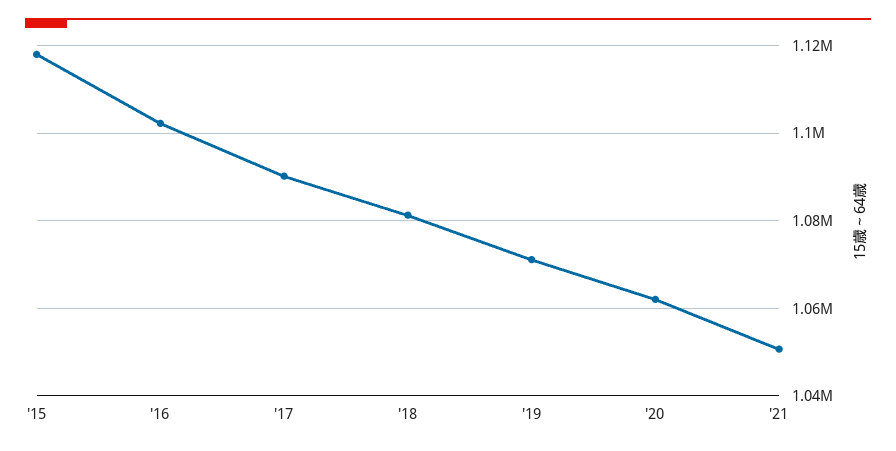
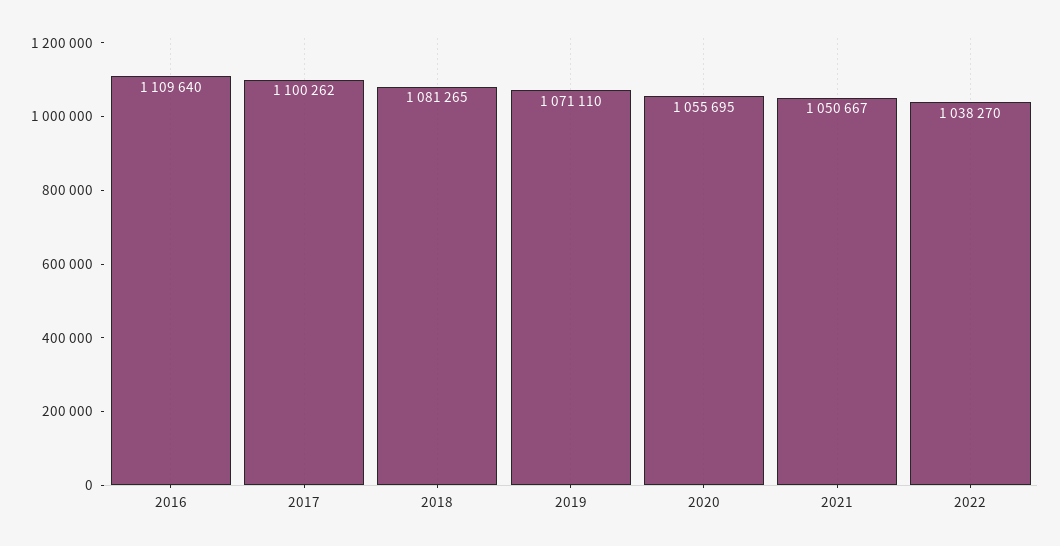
'15: 1118000 -> none
'16: 1102000 -> 1109640
'17: 1090000 -> 1100262
'20: 1062000 -> 1055695
2022: none -> 1038270

